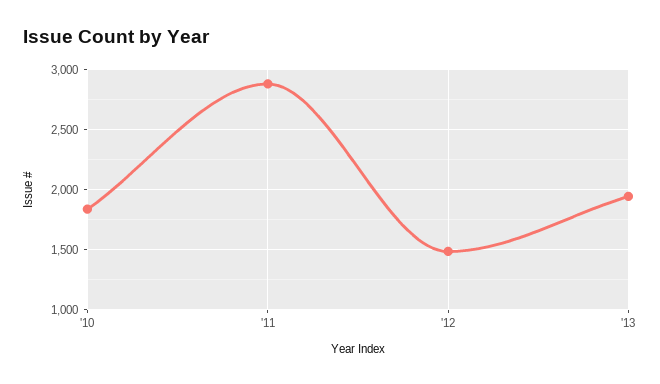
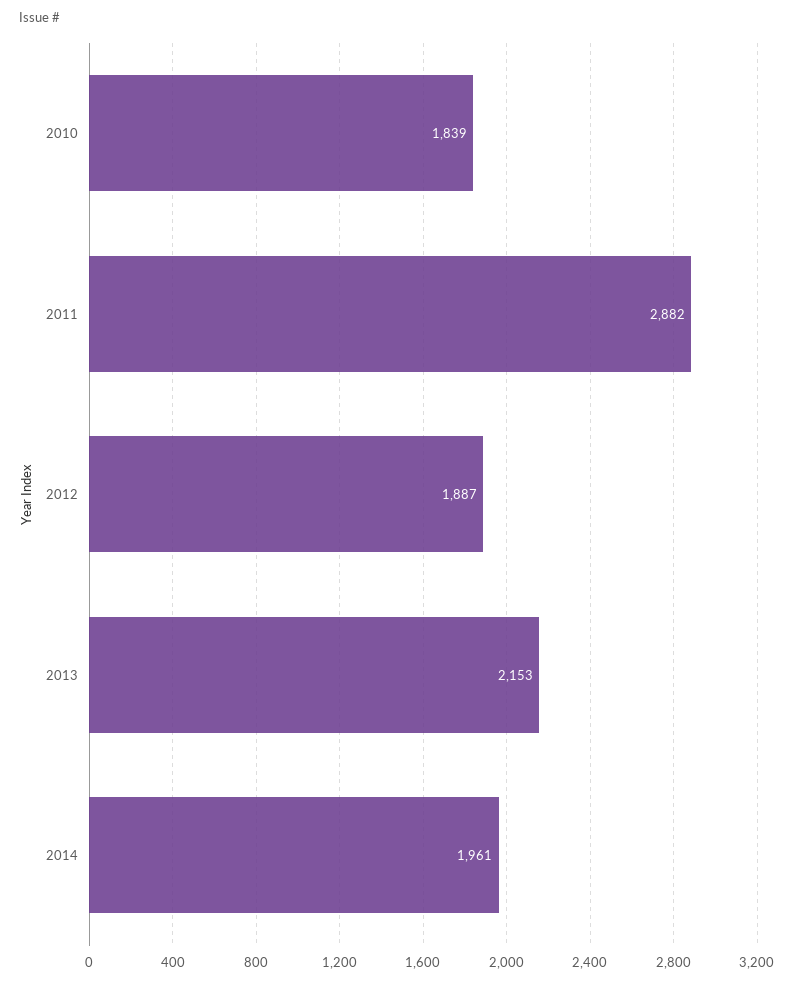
'12: 1500 -> 1887
'13: 1950 -> 2153
2014: none -> 1961

